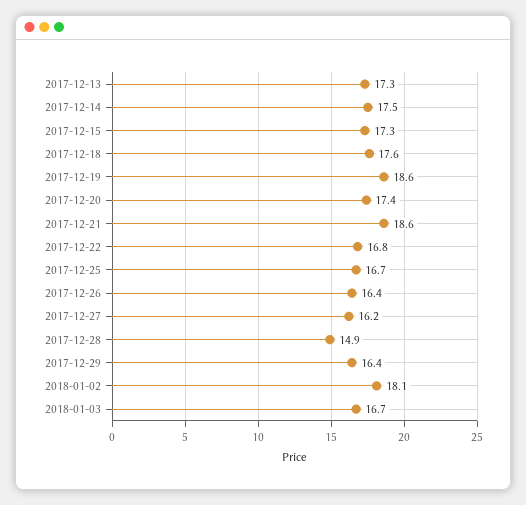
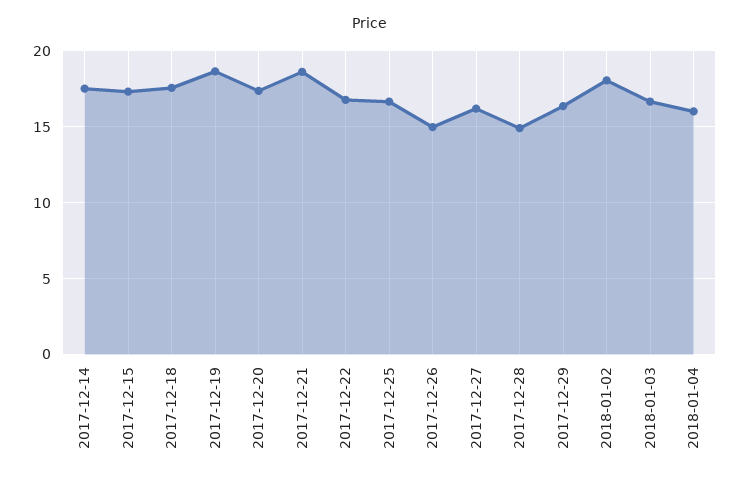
2017-12-13: 17.3 -> none
2017-12-26: 16.4 -> 15
2018-01-04: none -> 16

